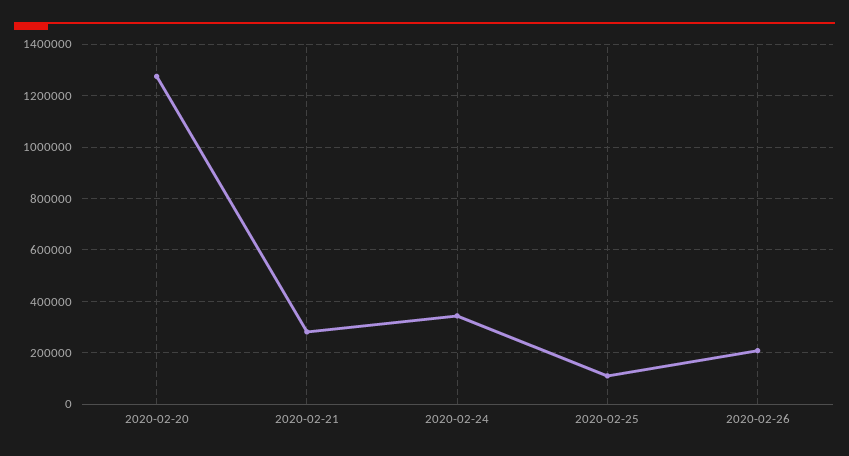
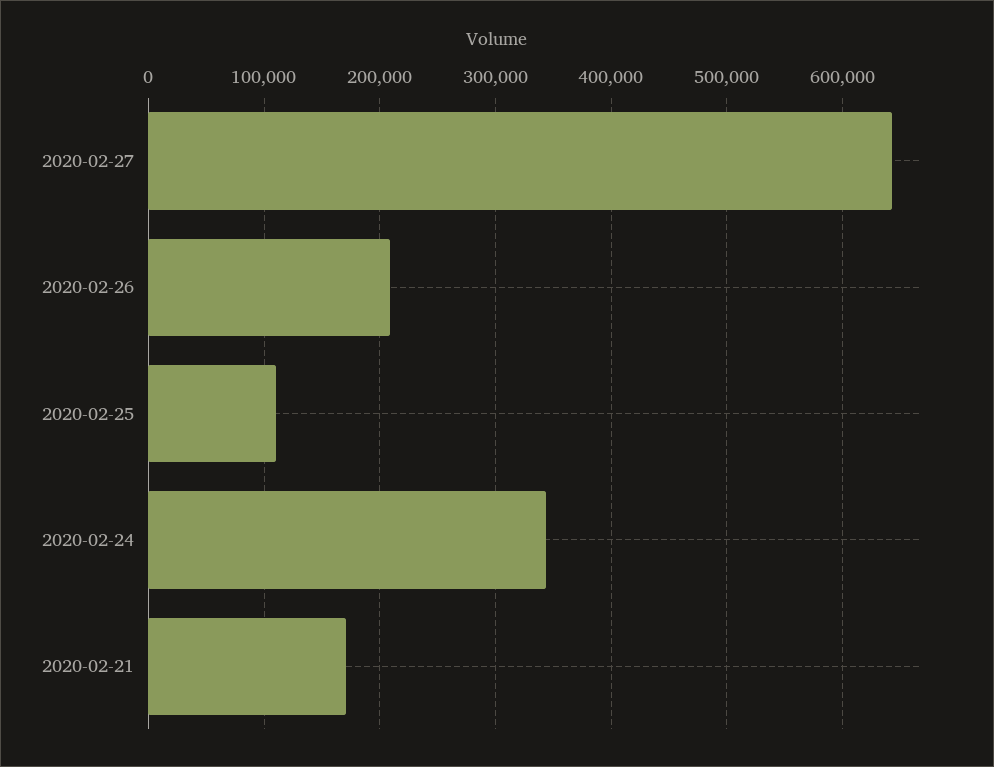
2020-02-20: 1275000 -> none
2020-02-21: 275000 -> 170000
2020-02-27: none -> 640000

